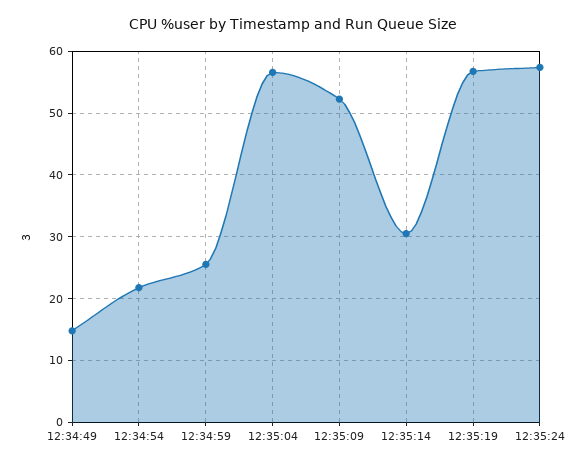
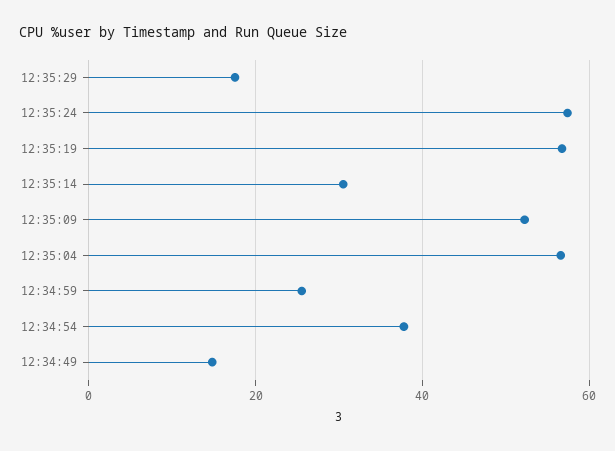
12:34:54: 22 -> 38
12:35:29: none -> 18

